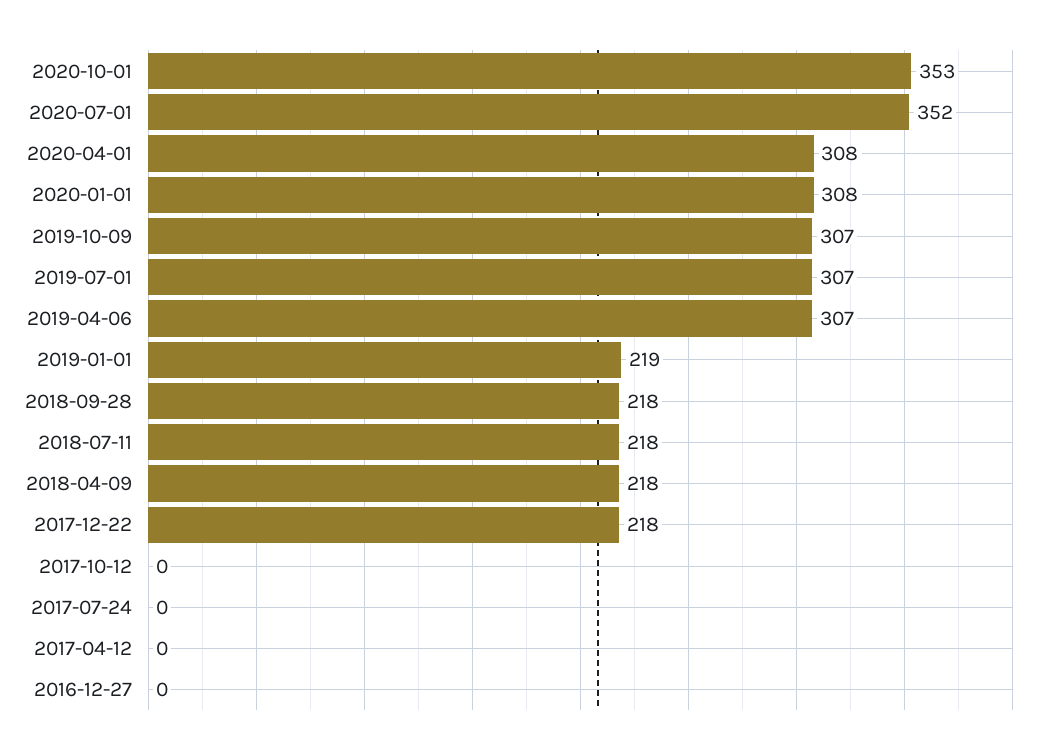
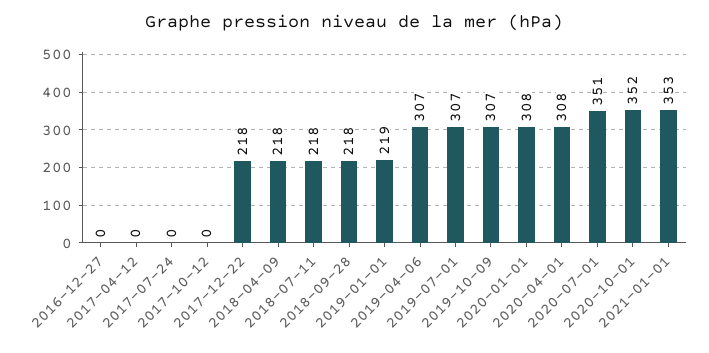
2020-10-01: 353 -> 352
2020-07-01: 352 -> 351
2021-01-01: none -> 353

